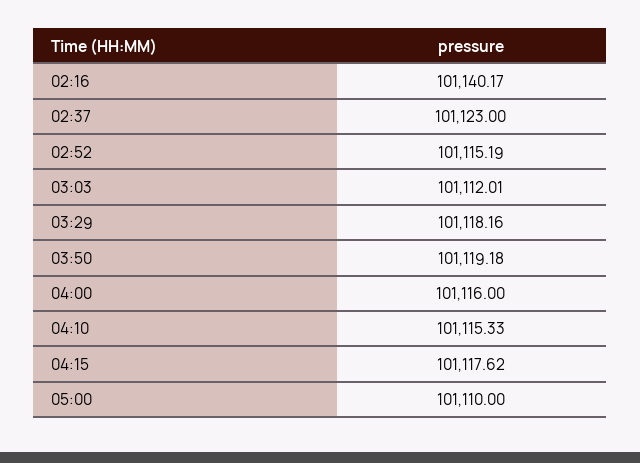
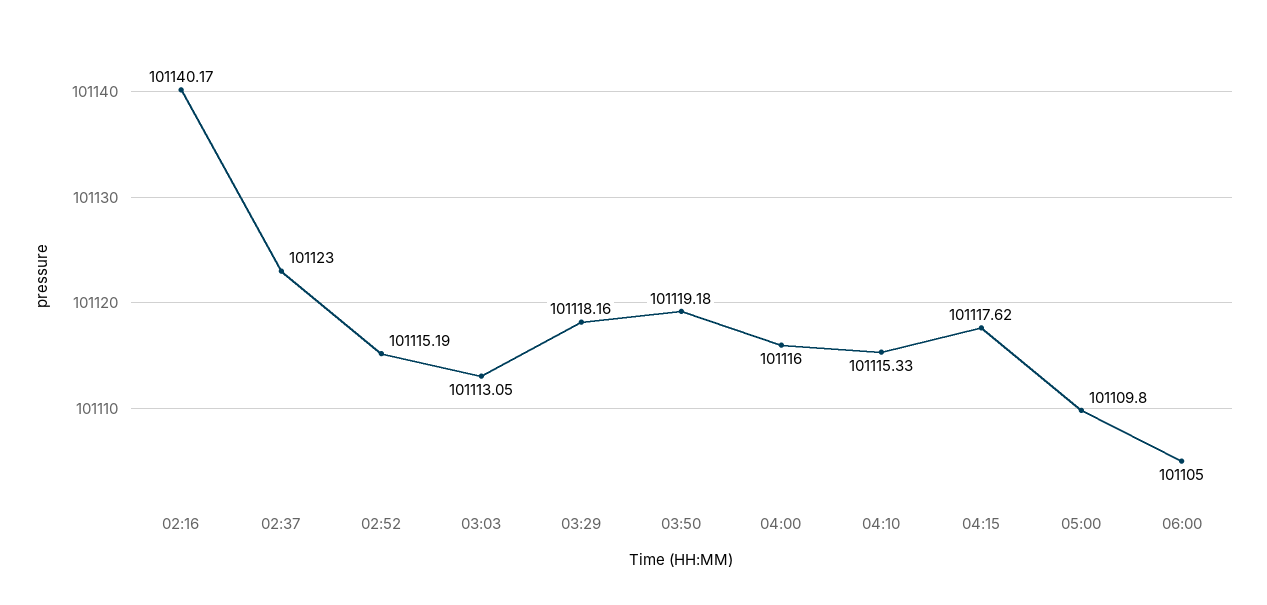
03:03: 101112.01 -> 101113.05
05:00: 101110 -> 101109.8
06:00: none -> 101105

